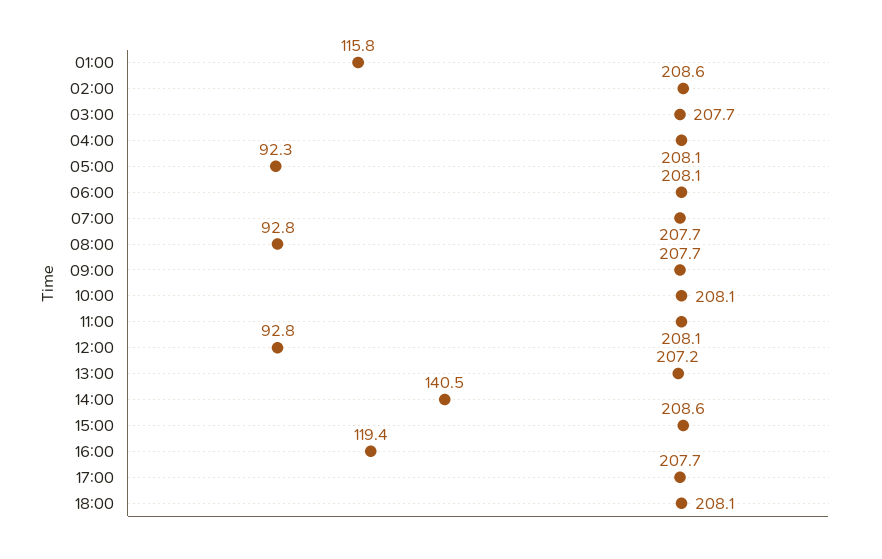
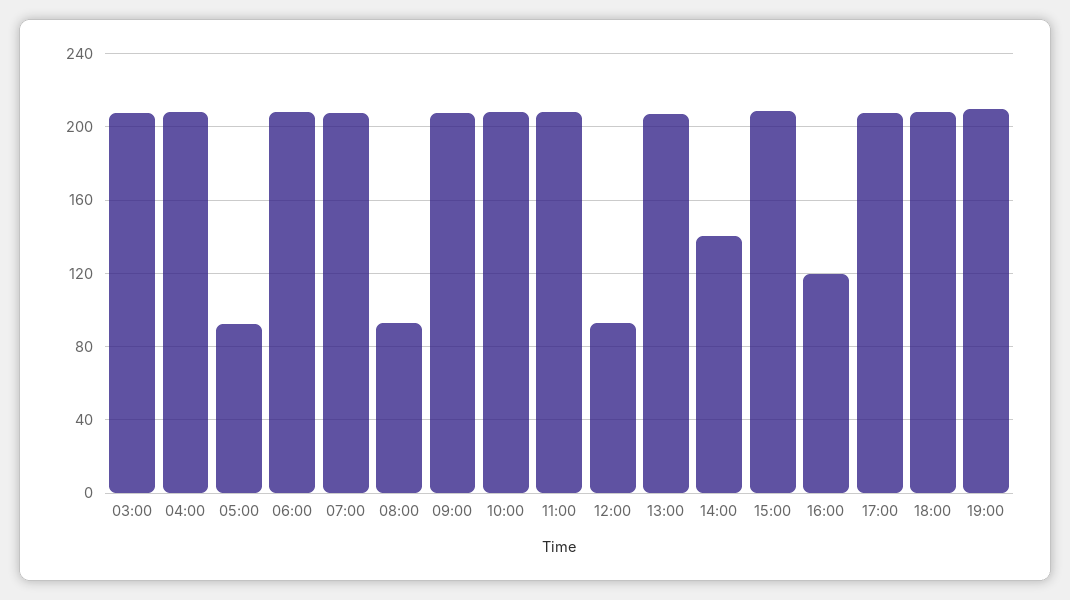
01:00: 115.8 -> none
02:00: 208.6 -> none
19:00: none -> 210

